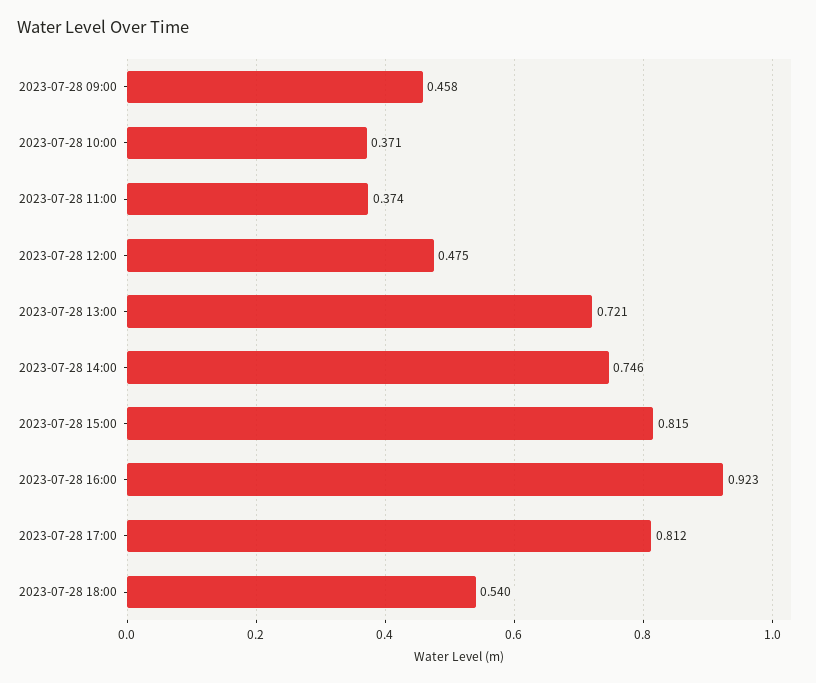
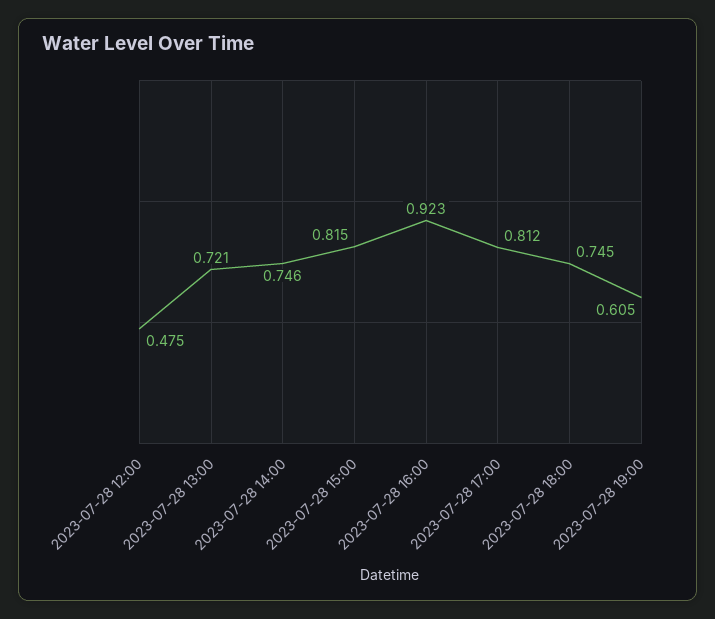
2023-07-28 09:00: 0.458 -> none
2023-07-28 10:00: 0.371 -> none
2023-07-28 11:00: 0.374 -> none
2023-07-28 18:00: 0.54 -> 0.745
2023-07-28 19:00: none -> 0.605

